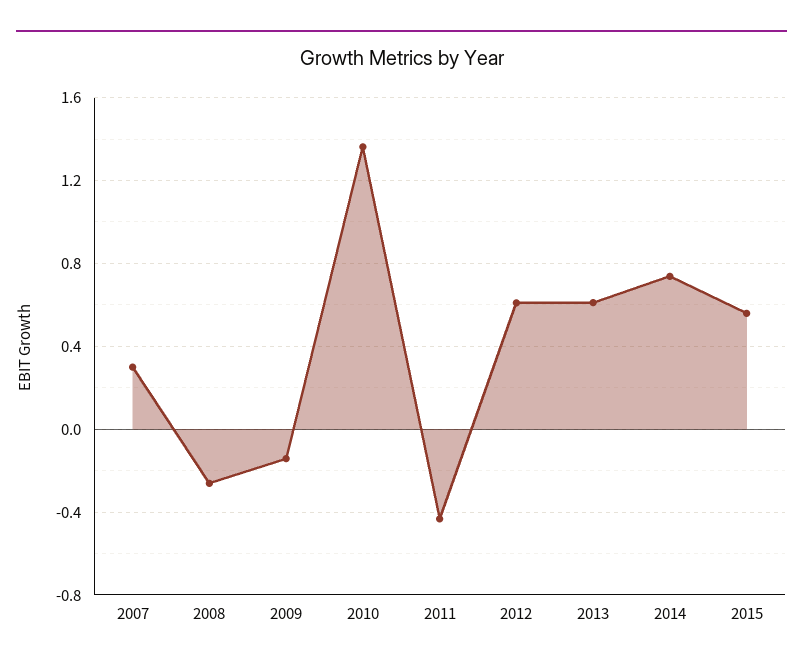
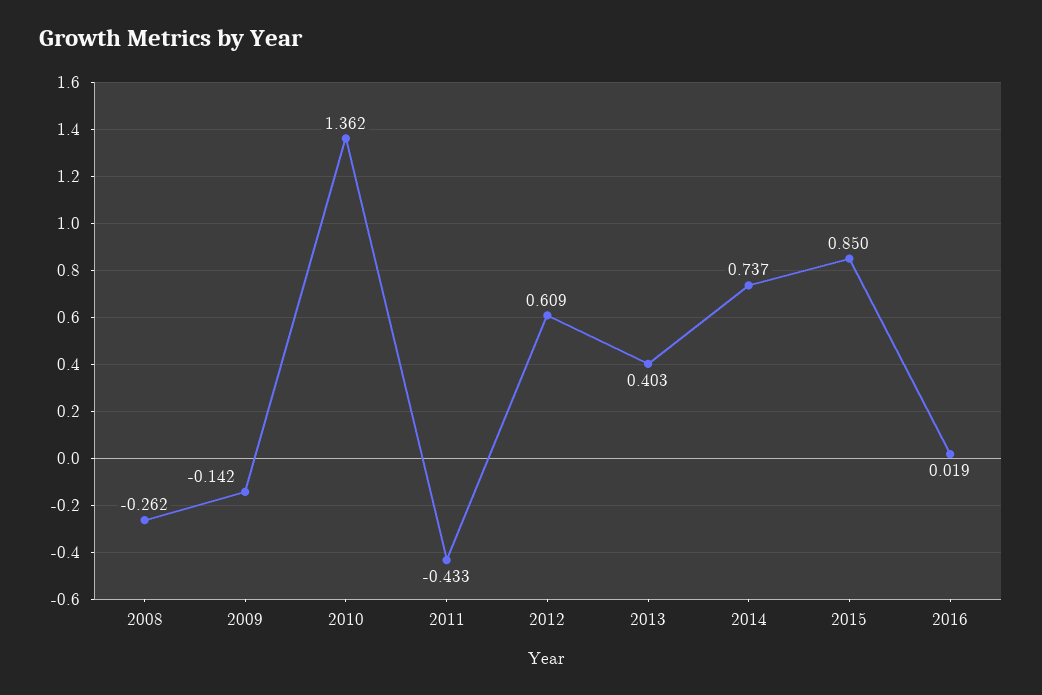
2007: 0.3 -> none
2013: 0.6 -> 0.403
2015: 0.55 -> 0.85
2016: none -> 0.019

